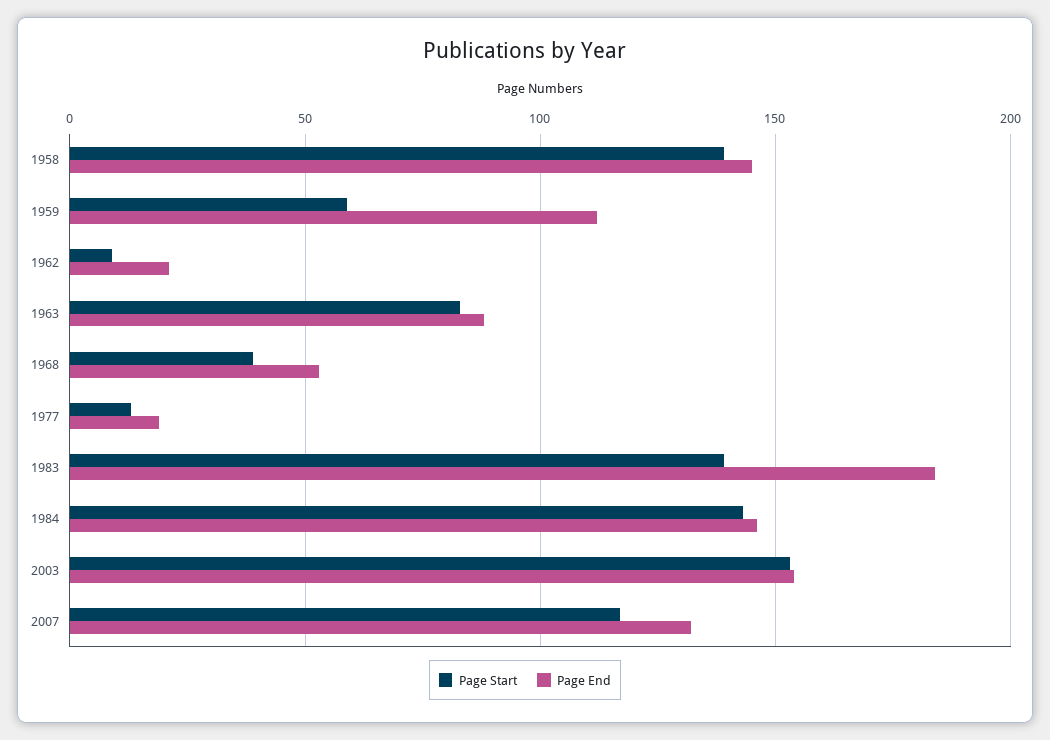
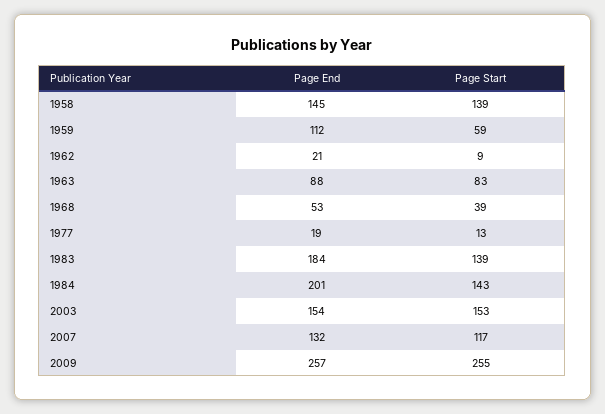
Page End, 1984: 145 -> 201
Page End, 2009: none -> 257
Page Start, 2009: none -> 255

